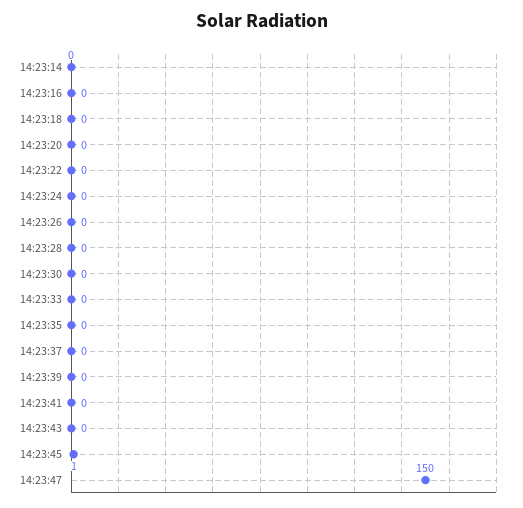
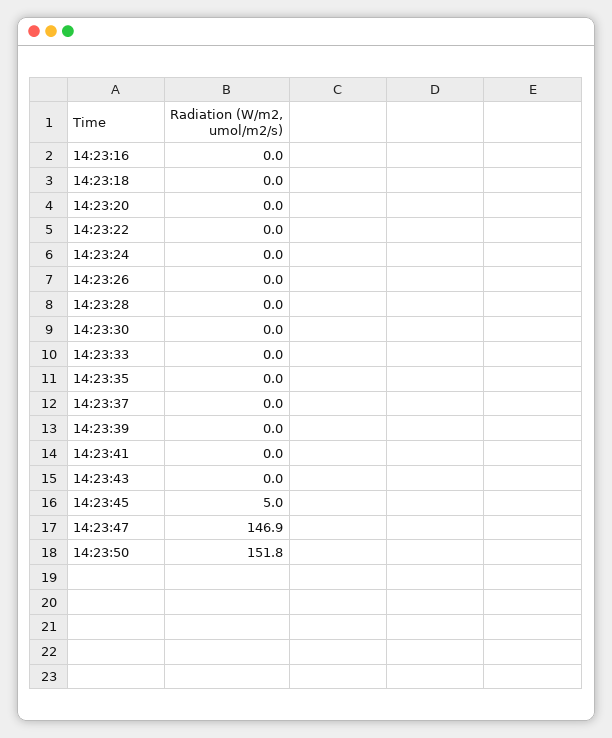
14:23:14: 0 -> none
14:23:45: 1 -> 5
14:23:47: 150 -> 146.9
14:23:50: none -> 151.8

